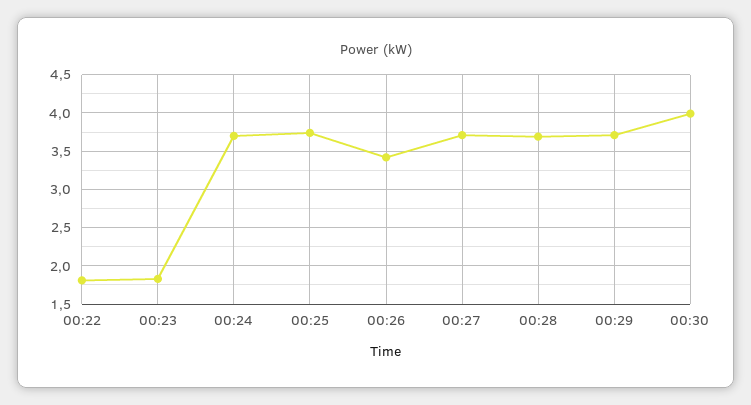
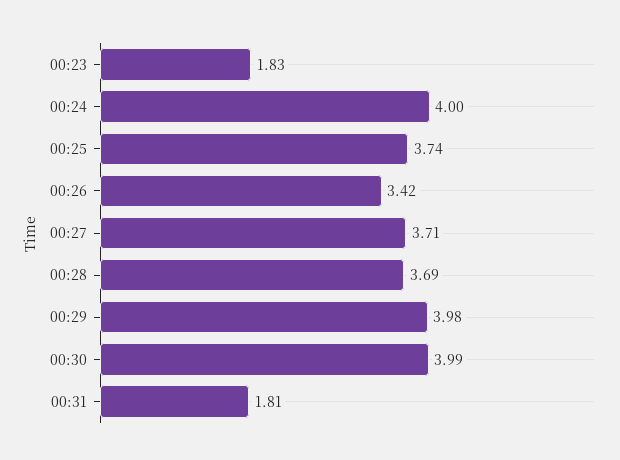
00:22: 1.8 -> none
00:24: 3.7 -> 4
00:29: 3.7 -> 3.98
00:31: none -> 1.81

